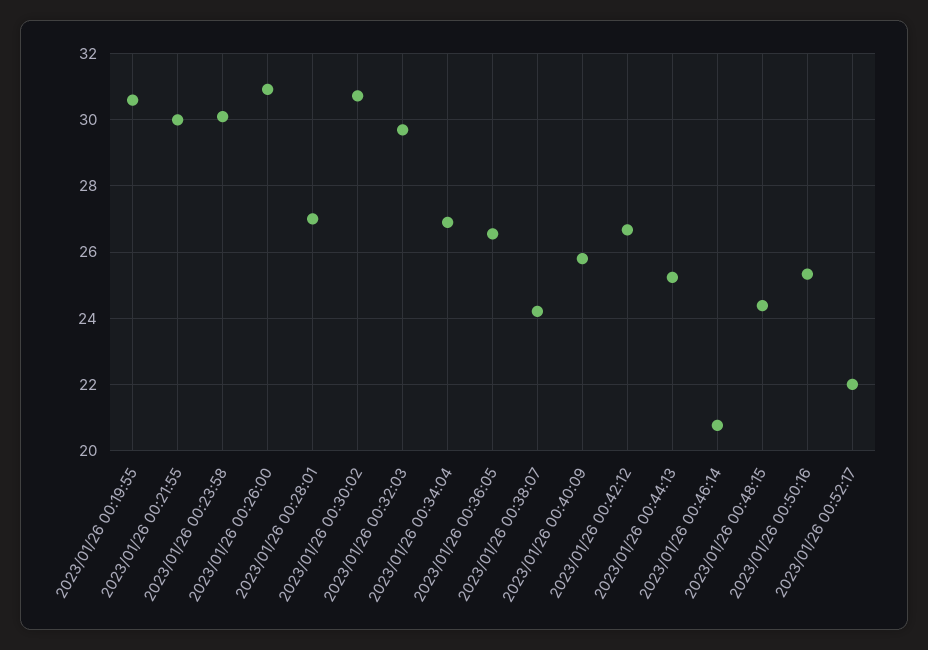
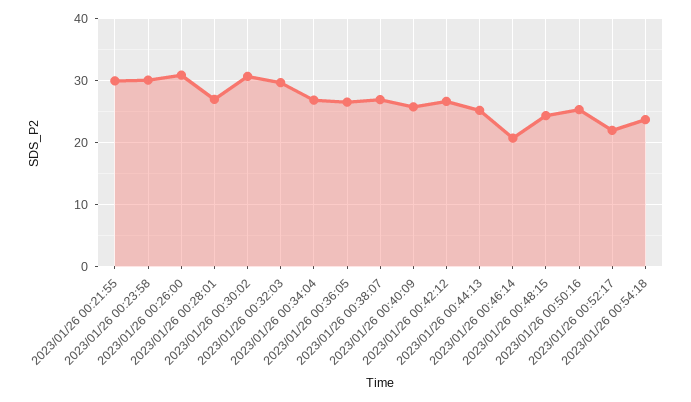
2023/01/26 00:19:55: 30.6 -> none
2023/01/26 00:38:07: 24.2 -> 27
2023/01/26 00:54:18: none -> 24

